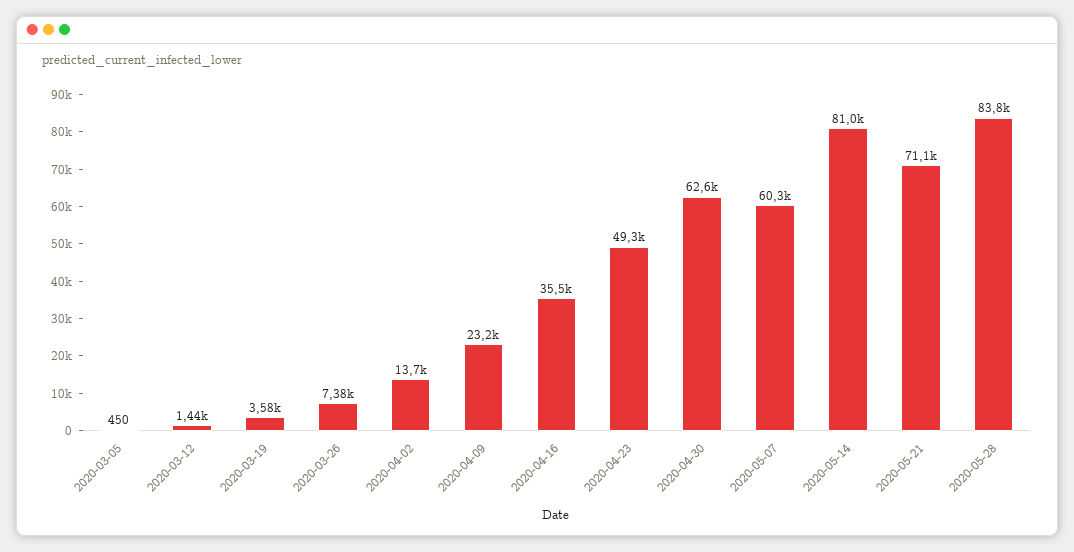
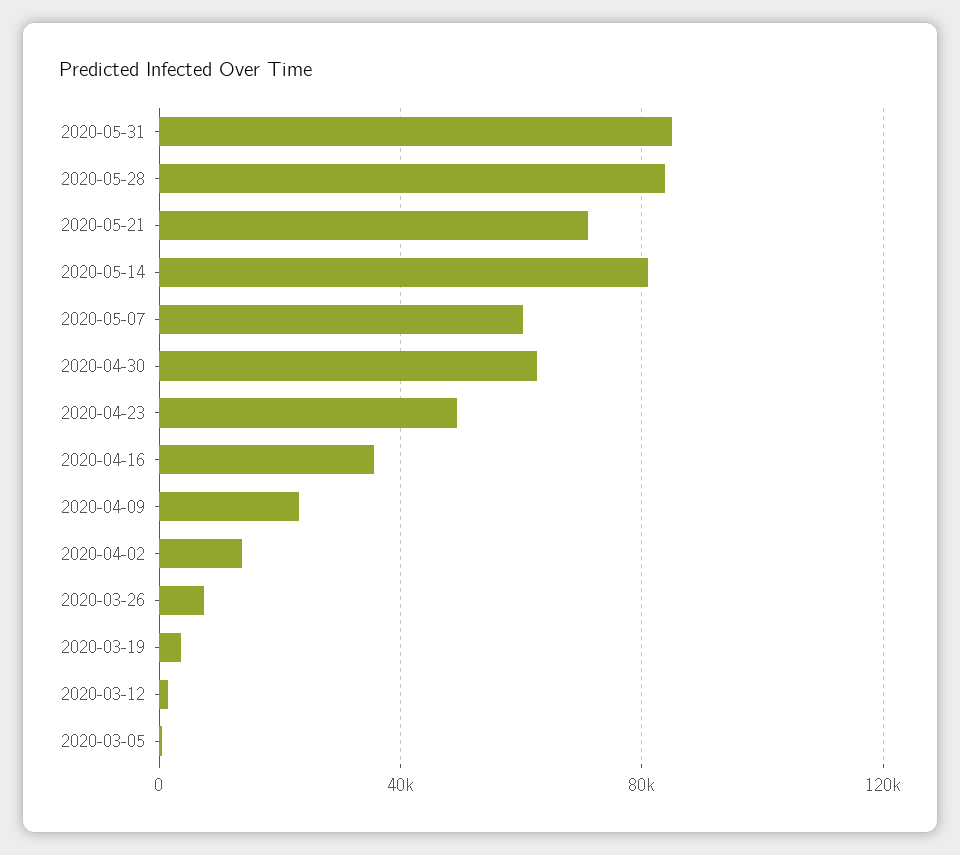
2020-05-31: none -> 85000

